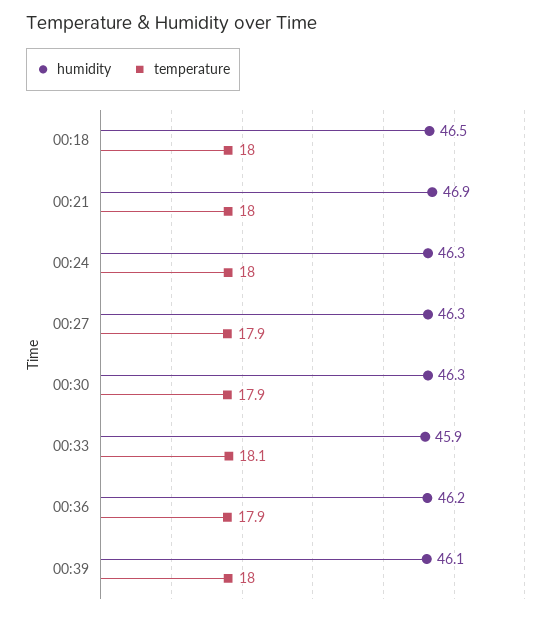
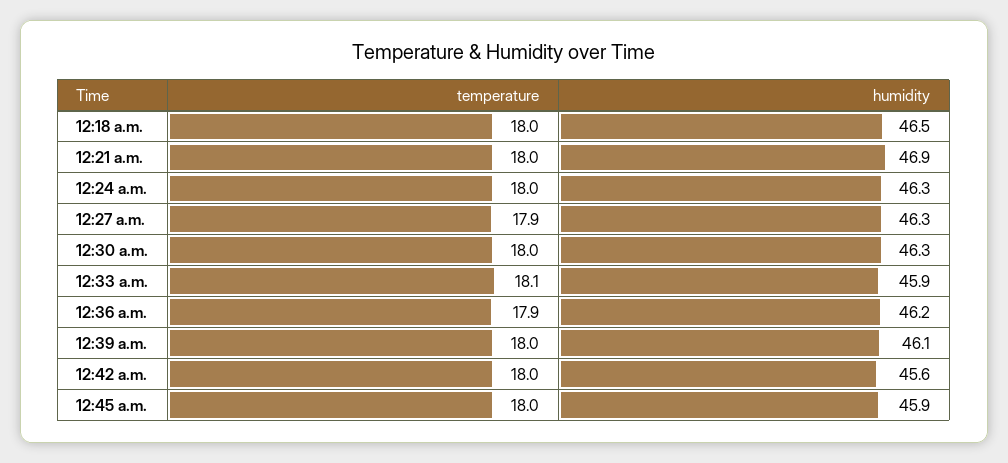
temperature, 00:30: 17.9 -> 18
temperature, 12:42 a.m.: none -> 18
humidity, 12:42 a.m.: none -> 45.6
temperature, 12:45 a.m.: none -> 18
humidity, 12:45 a.m.: none -> 45.9

